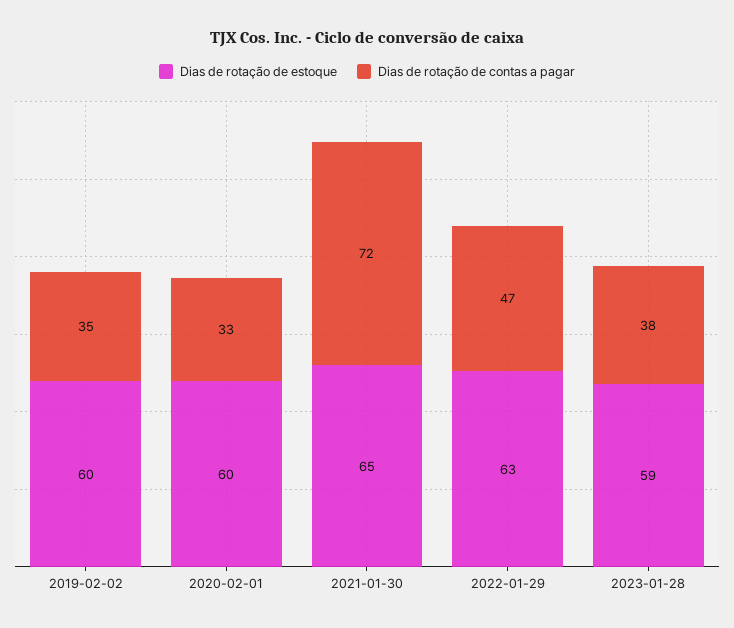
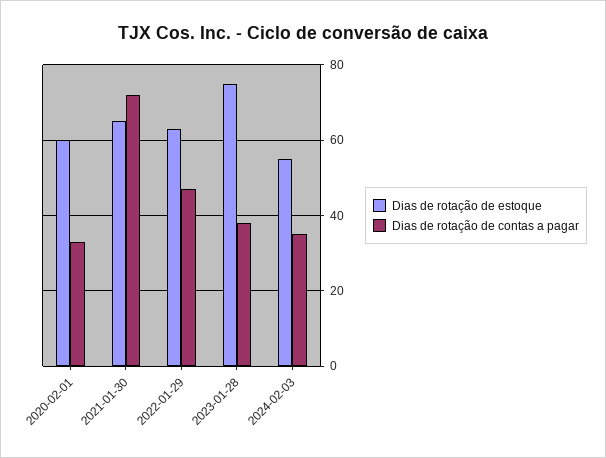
Dias de rotação de estoque, 2019-02-02: 60 -> none
Dias de rotação de contas a pagar, 2019-02-02: 35 -> none
Dias de rotação de estoque, 2023-01-28: 59 -> 75
Dias de rotação de estoque, 2024-02-03: none -> 55
Dias de rotação de contas a pagar, 2024-02-03: none -> 35

